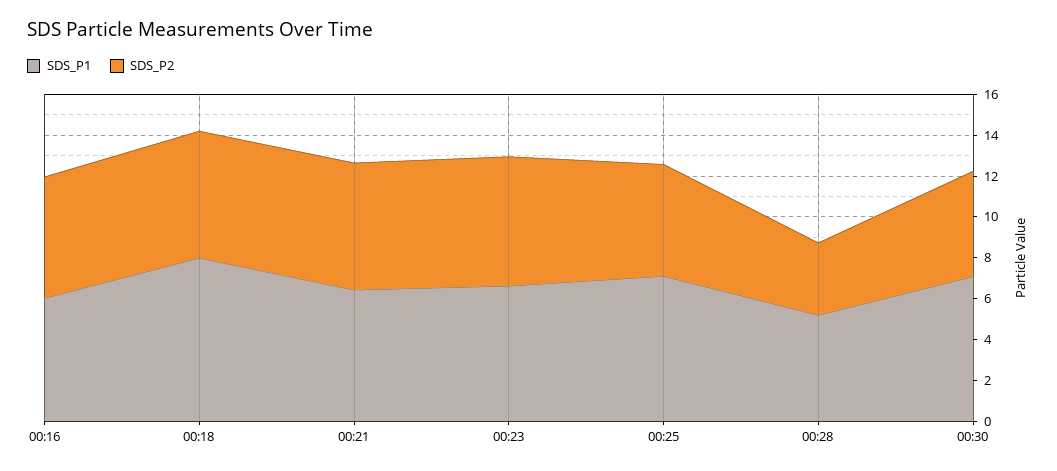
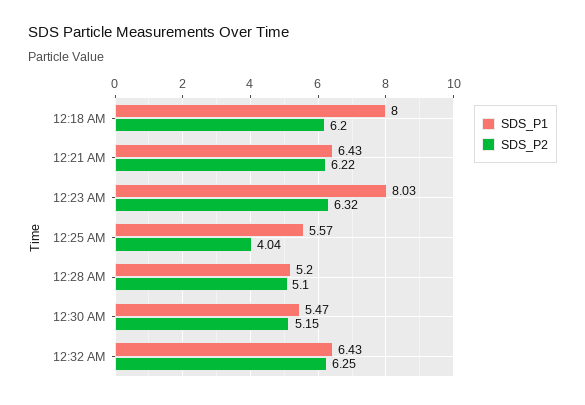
SDS_P1, 00:16: 6 -> none
SDS_P2, 00:16: 6 -> none
SDS_P1, 00:23: 6.5 -> 8.03
SDS_P1, 00:25: 7 -> 5.57
SDS_P2, 00:25: 5.5 -> 4.04
SDS_P2, 00:28: 3.5 -> 5.1
SDS_P1, 00:30: 7 -> 5.47
SDS_P1, 12:32 AM: none -> 6.43
SDS_P2, 12:32 AM: none -> 6.25

